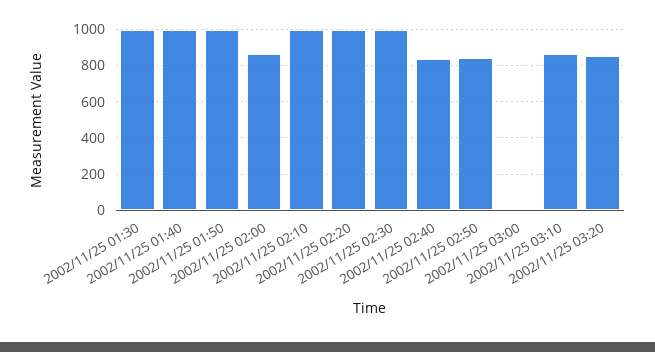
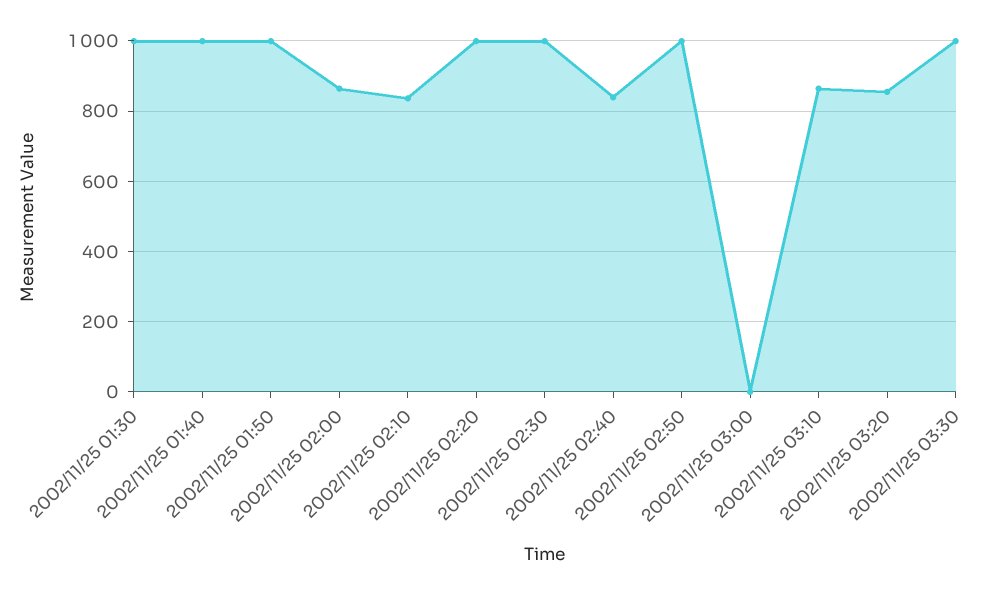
2002/11/25 02:10: 1000 -> 840
2002/11/25 02:50: 850 -> 1000
2002/11/25 03:30: none -> 1000

